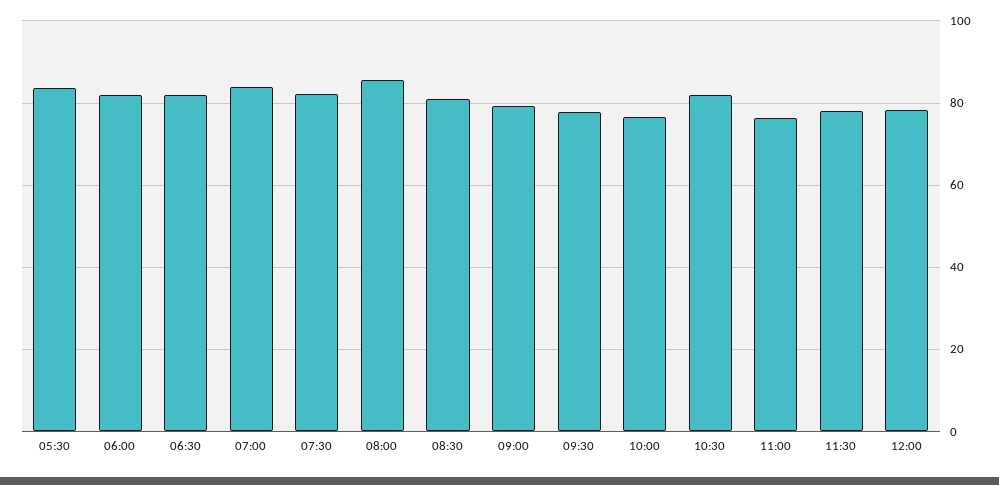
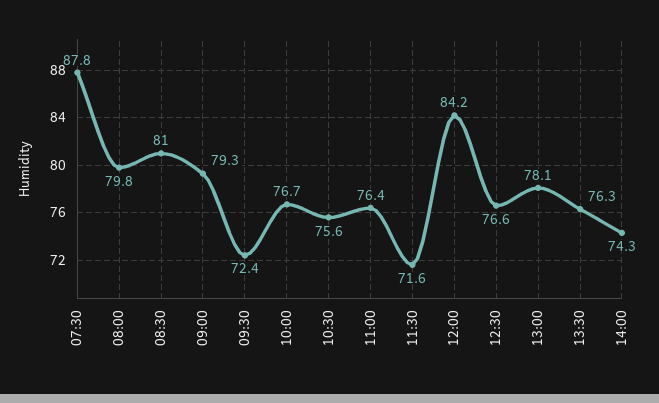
05:30: 84 -> none
06:00: 82 -> none
06:30: 82 -> none
07:00: 84 -> none
07:30: 82 -> 87.8
08:00: 86 -> 79.8
09:30: 78 -> 72.4
10:30: 82 -> 75.6
11:30: 78 -> 71.6
12:00: 78 -> 84.2
12:30: none -> 76.6
13:00: none -> 78.1
13:30: none -> 76.3
14:00: none -> 74.3

